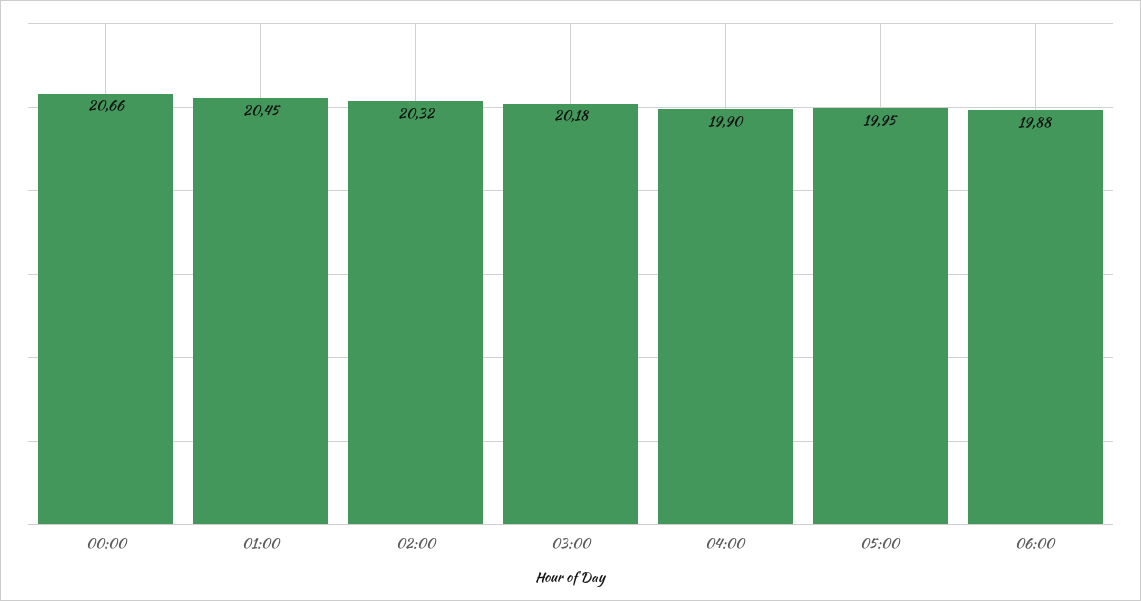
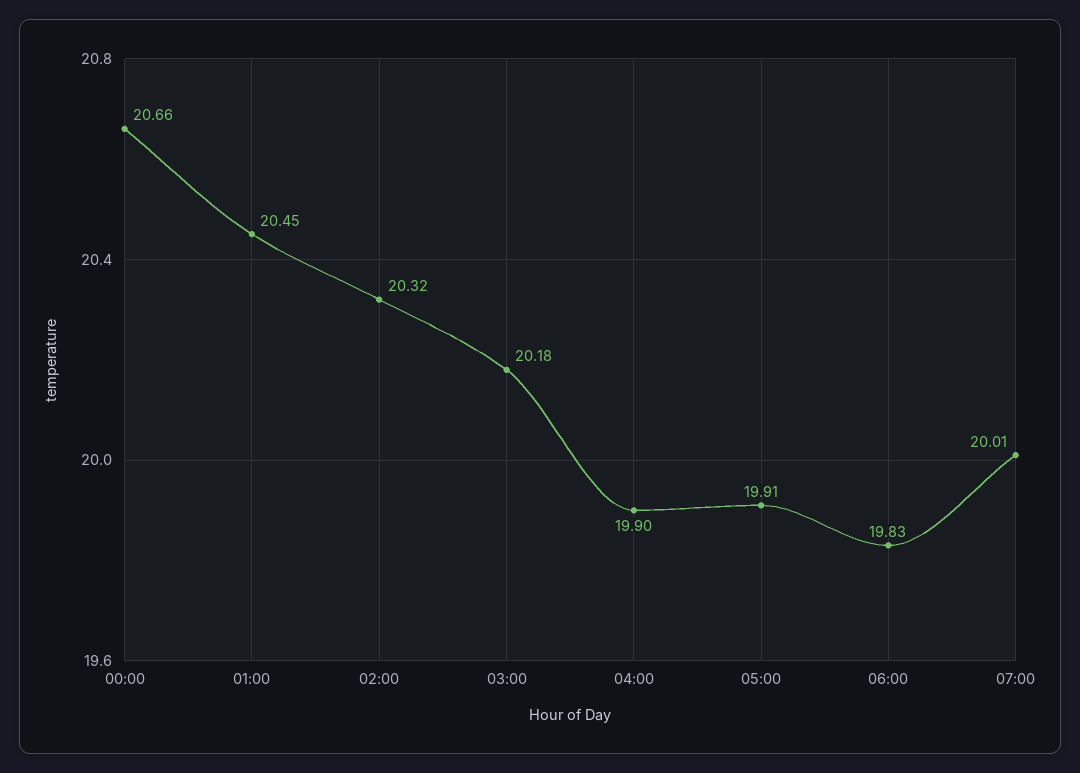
05:00: 19.95 -> 19.91
06:00: 19.88 -> 19.83
07:00: none -> 20.01

